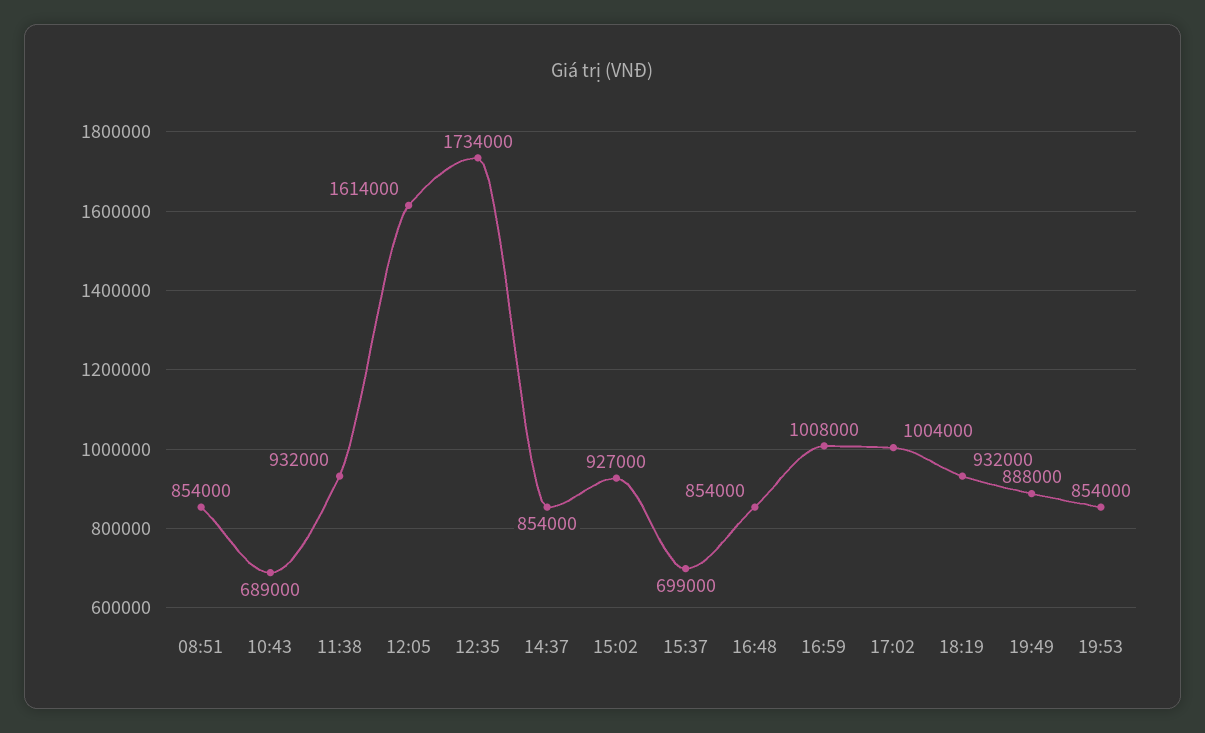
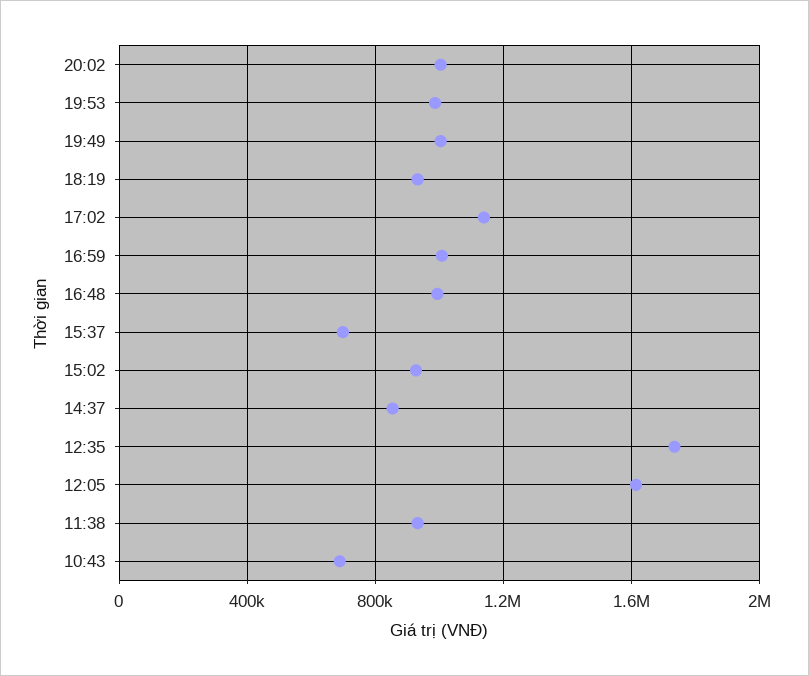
08:51: 854000 -> none
16:48: 854000 -> 1000000
17:02: 1004000 -> 1150000
19:49: 888000 -> 1000000
19:53: 854000 -> 1000000
20:02: none -> 1000000

